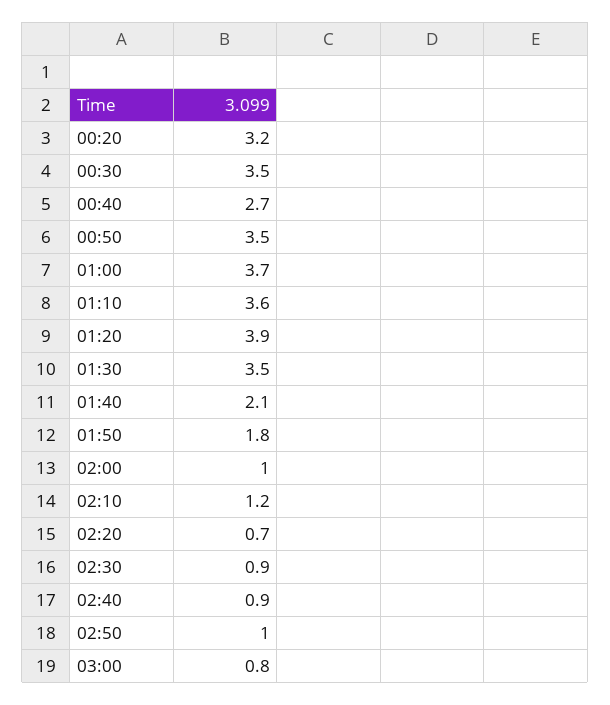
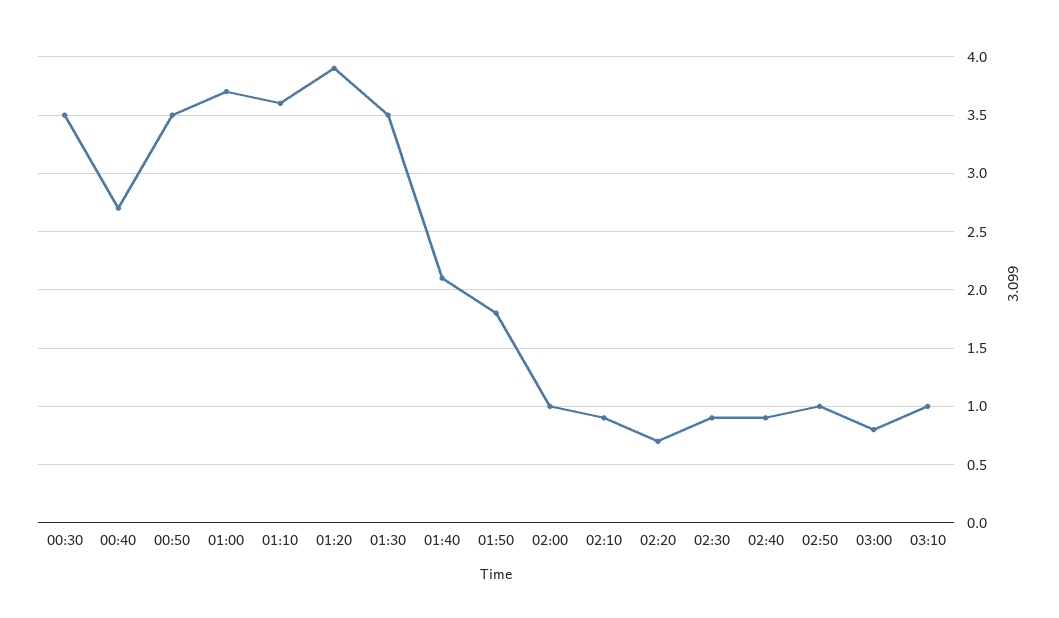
00:20: 3.2 -> none
02:10: 1.2 -> 0.9
03:10: none -> 1

